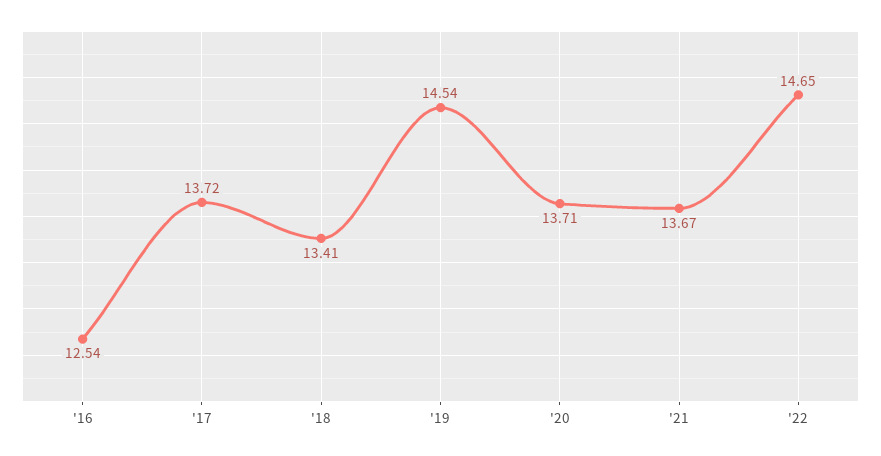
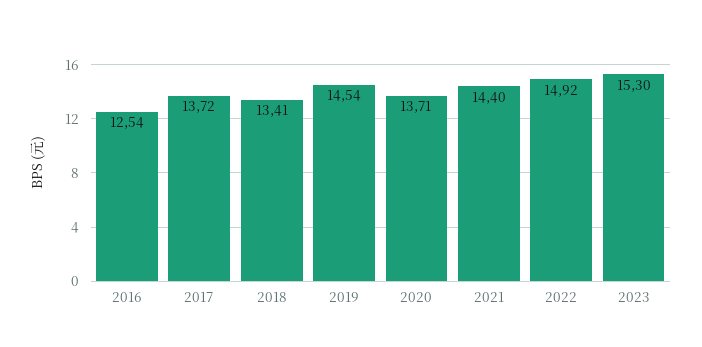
'21: 13.67 -> 14.4
'22: 14.65 -> 14.92
2023: none -> 15.3

